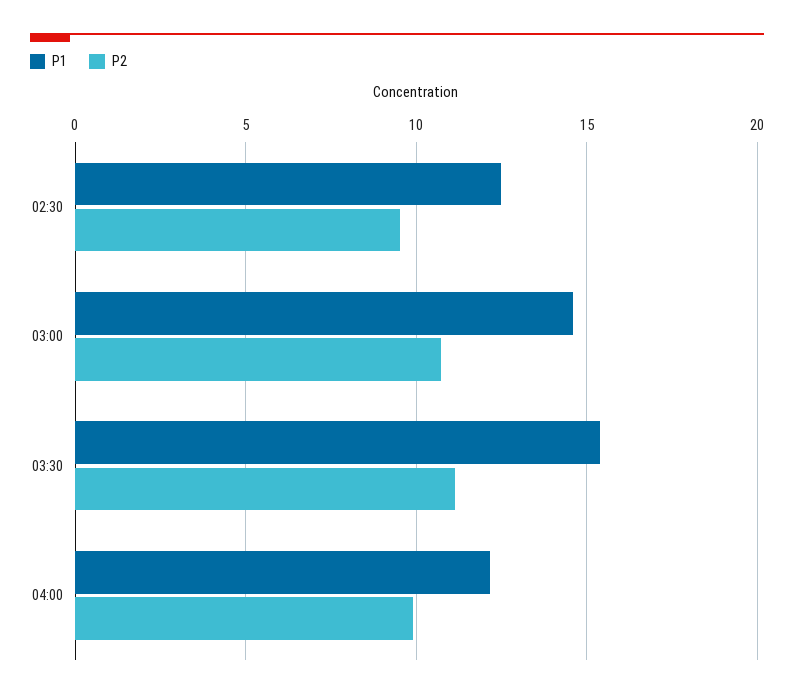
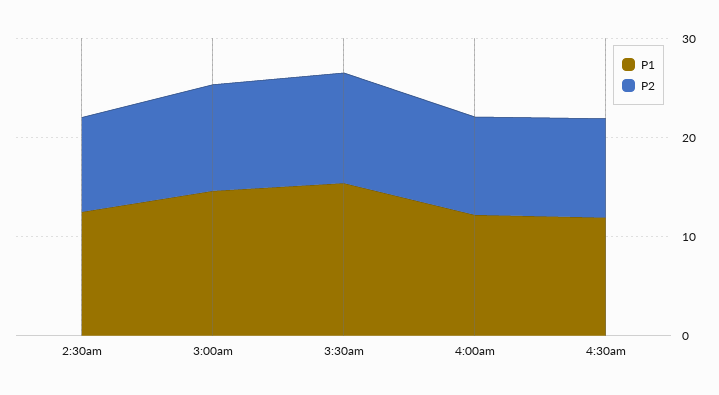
P1, 4:30am: none -> 12
P2, 4:30am: none -> 10

